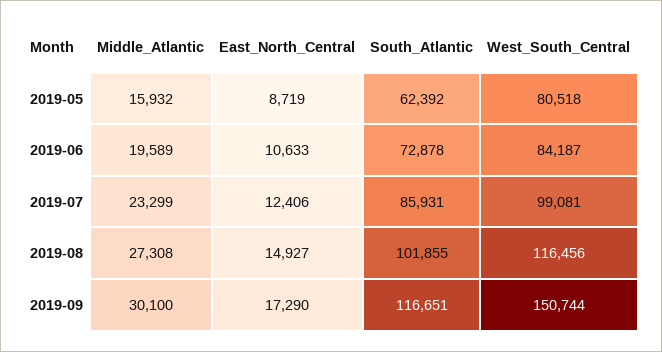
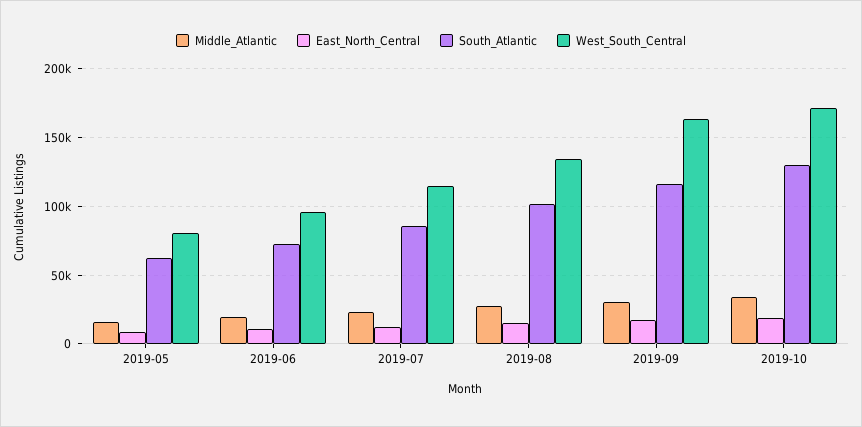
West_South_Central, 2019-06: 84187 -> 95000
West_South_Central, 2019-07: 99081 -> 115000
West_South_Central, 2019-08: 116456 -> 135000
West_South_Central, 2019-09: 150744 -> 165000
Middle_Atlantic, 2019-10: none -> 35000
East_North_Central, 2019-10: none -> 20000
South_Atlantic, 2019-10: none -> 130000
West_South_Central, 2019-10: none -> 170000

